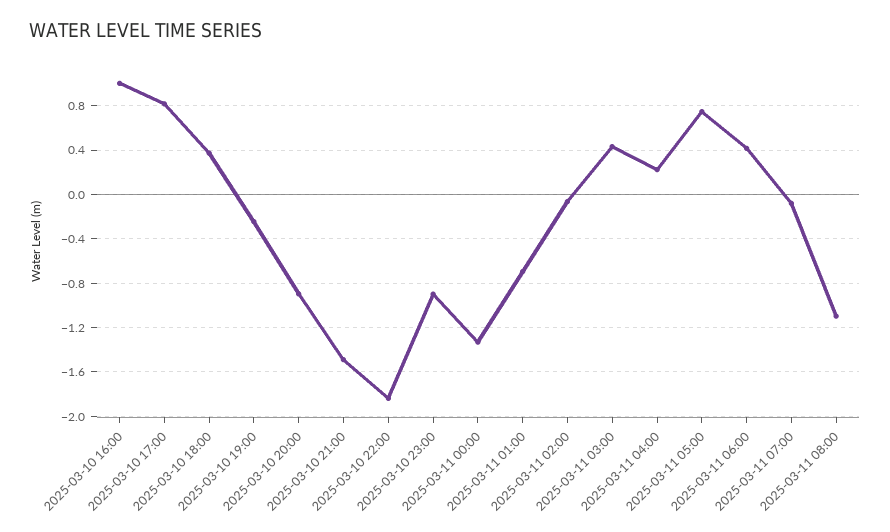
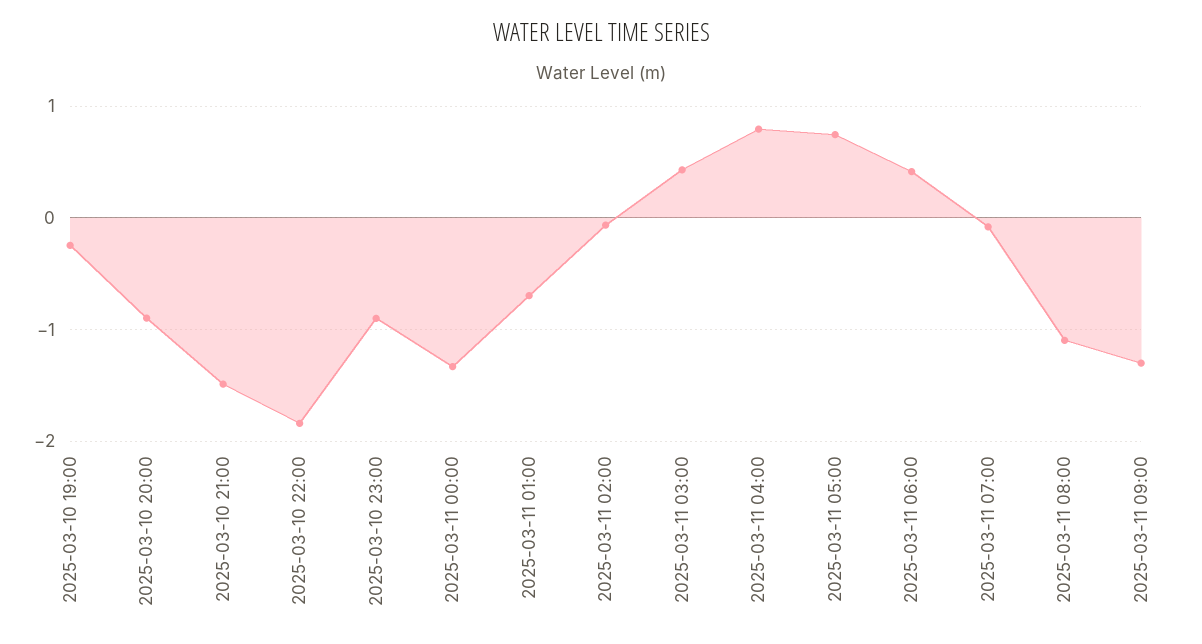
2025-03-10 16:00: 1 -> none
2025-03-10 17:00: 0.8 -> none
2025-03-10 18:00: 0.4 -> none
2025-03-11 04:00: 0.2 -> 0.8
2025-03-11 09:00: none -> -1.3

